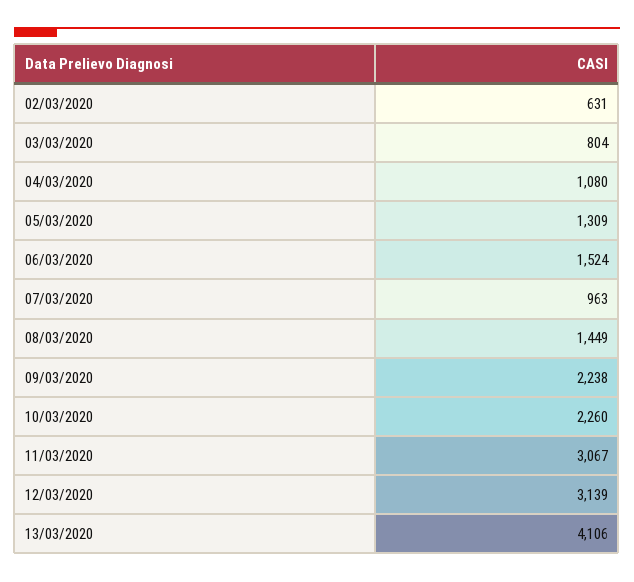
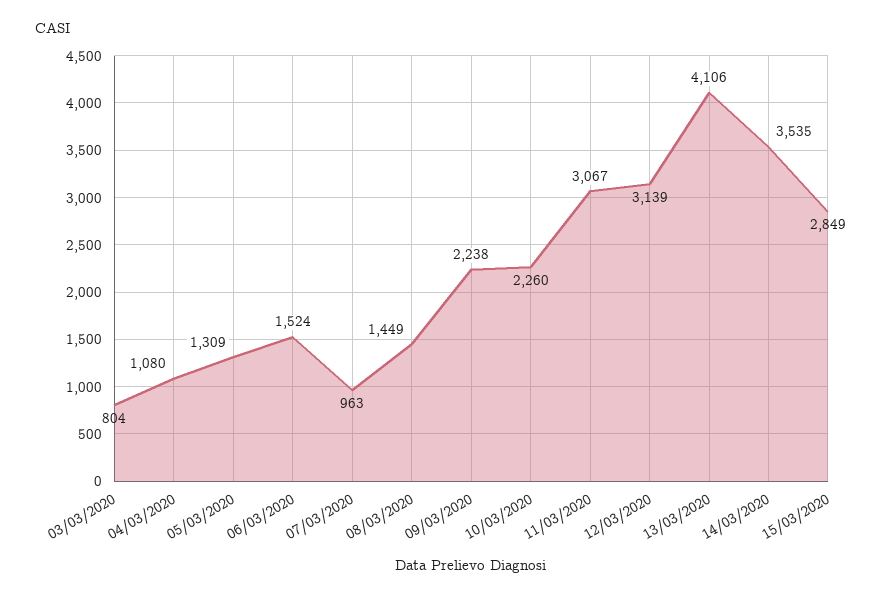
02/03/2020: 631 -> none
14/03/2020: none -> 3535
15/03/2020: none -> 2849

